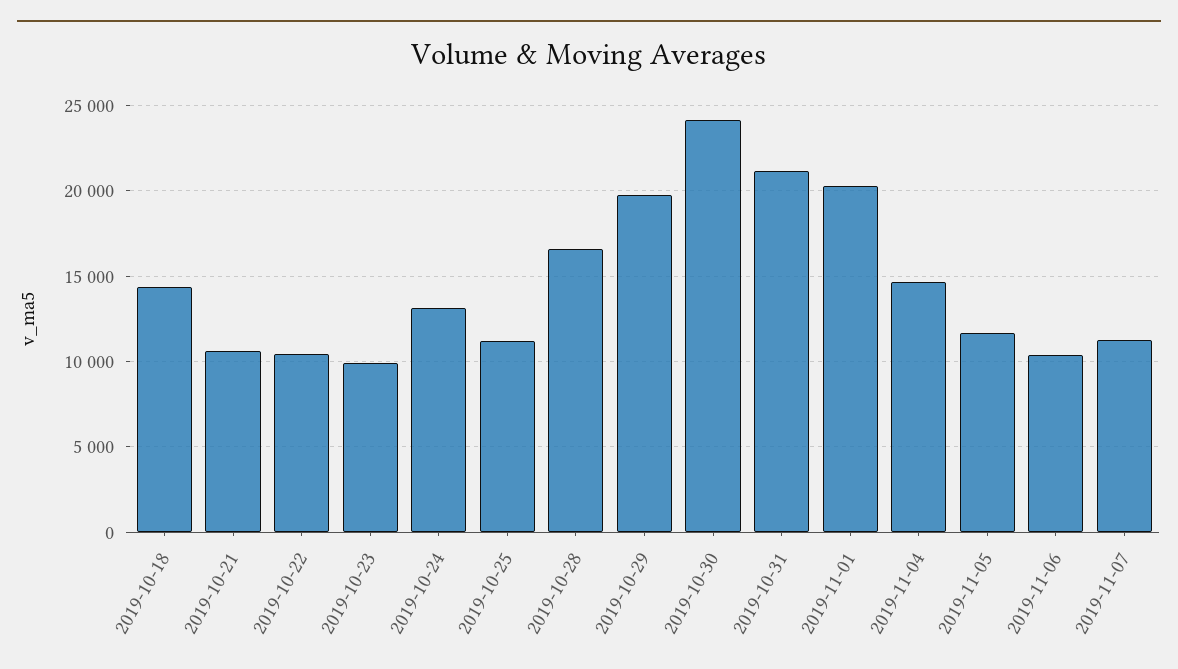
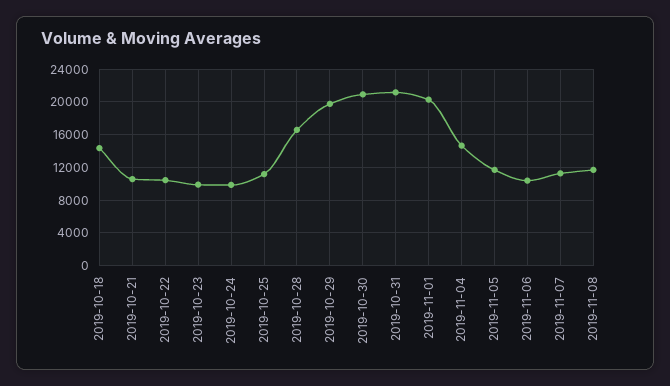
2019-10-24: 13000 -> 10000
2019-10-30: 24000 -> 21000
2019-11-08: none -> 12000

